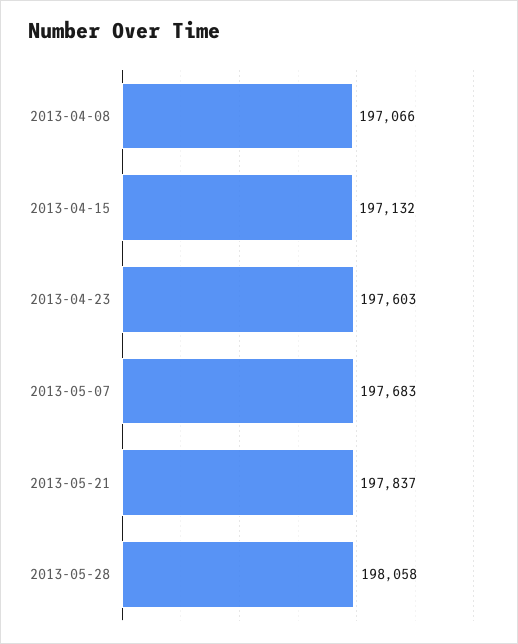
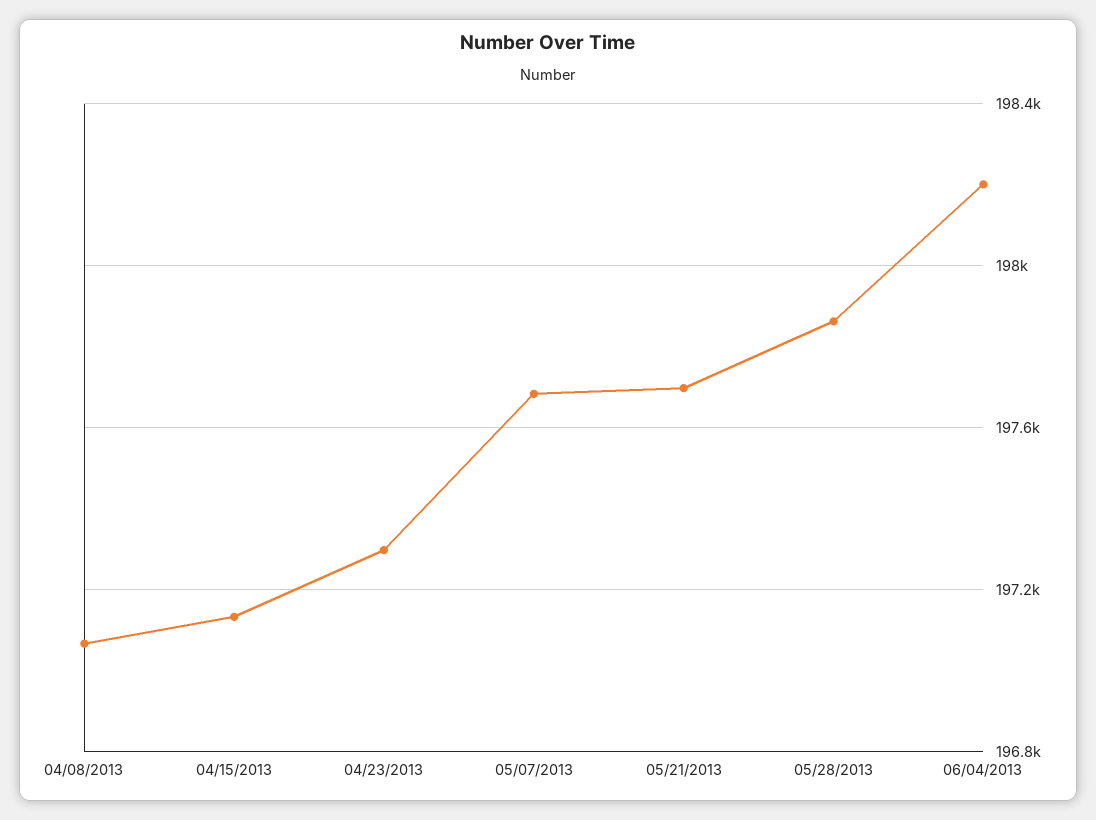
2013-04-23: 197603 -> 197300
2013-05-21: 197837 -> 197700
2013-05-28: 198058 -> 197850
06/04/2013: none -> 198200

